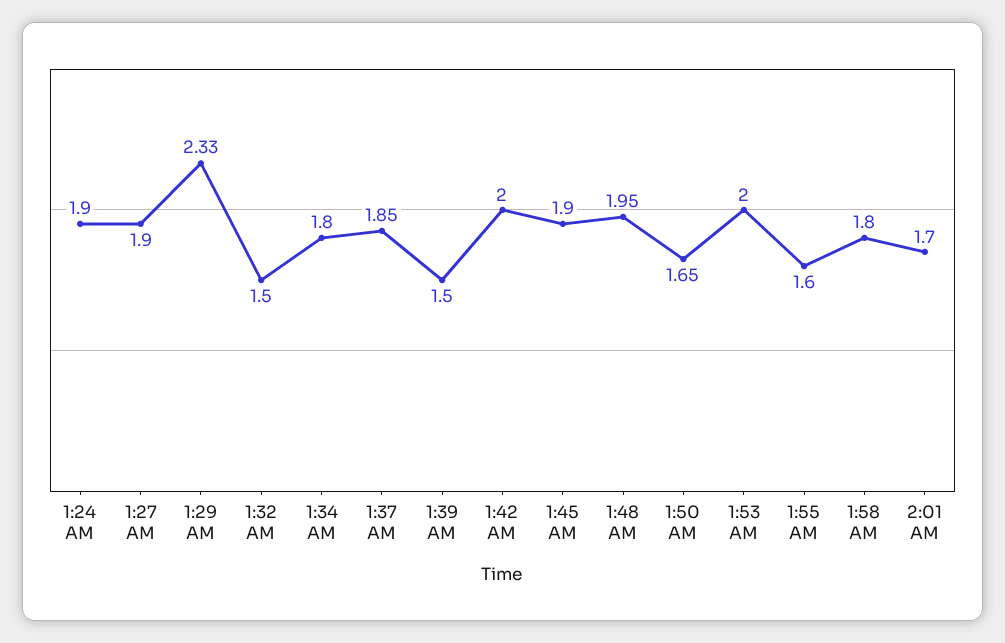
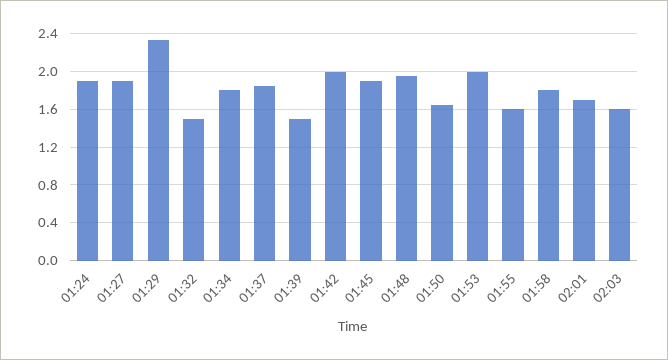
02:03: none -> 1.6

